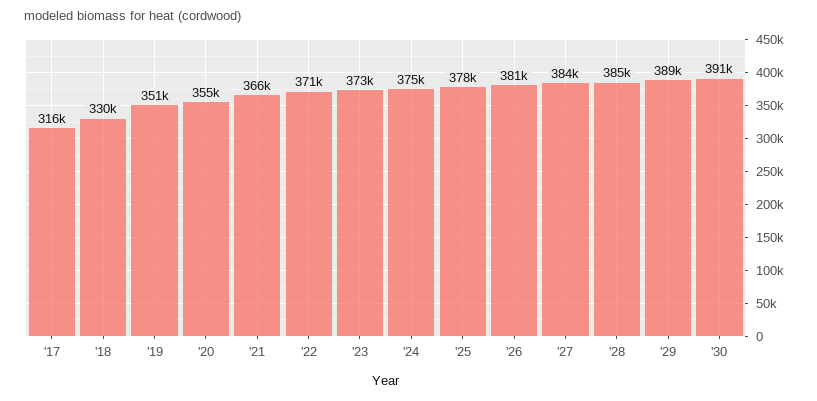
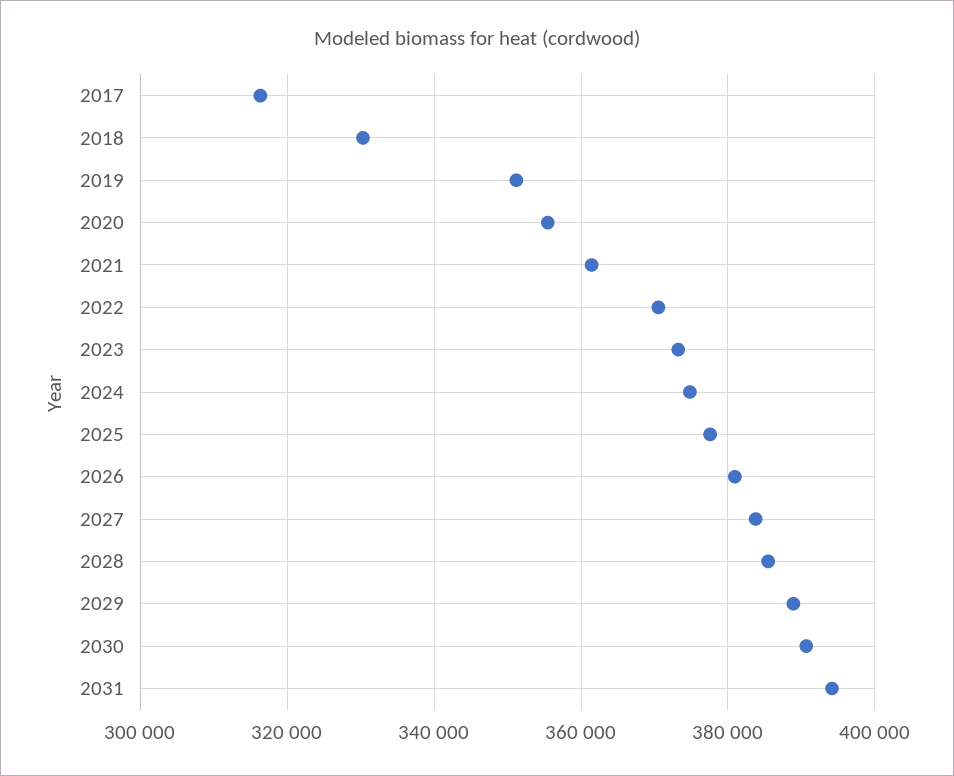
'21: 366000 -> 362000
2031: none -> 394000

